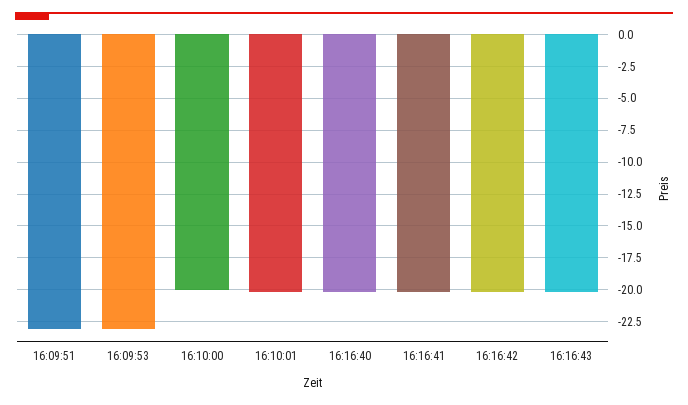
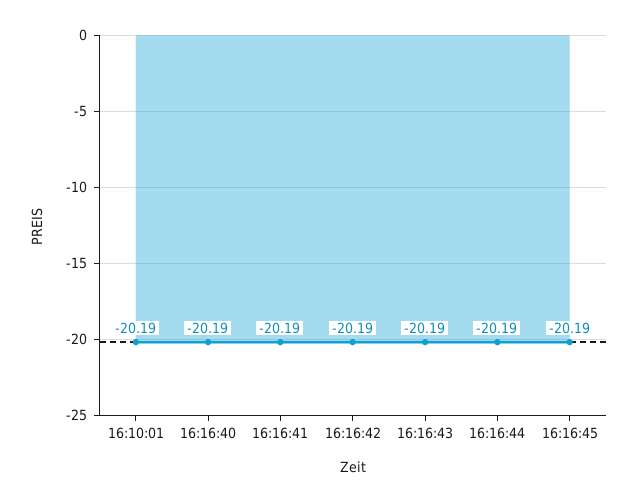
16:09:51: -23 -> none
16:09:53: -23 -> none
16:10:00: -20 -> none
16:16:44: none -> -20.19
16:16:45: none -> -20.19

